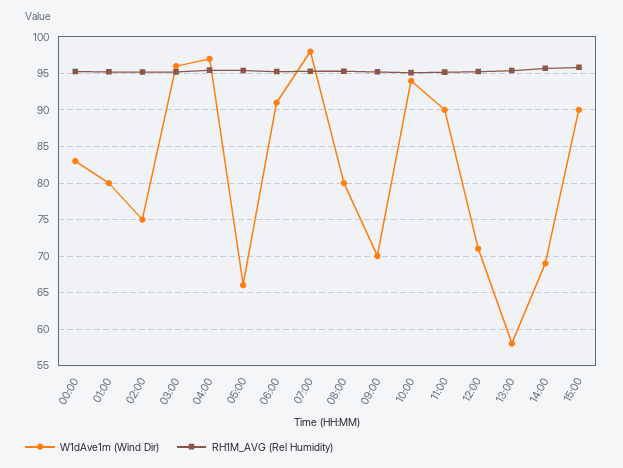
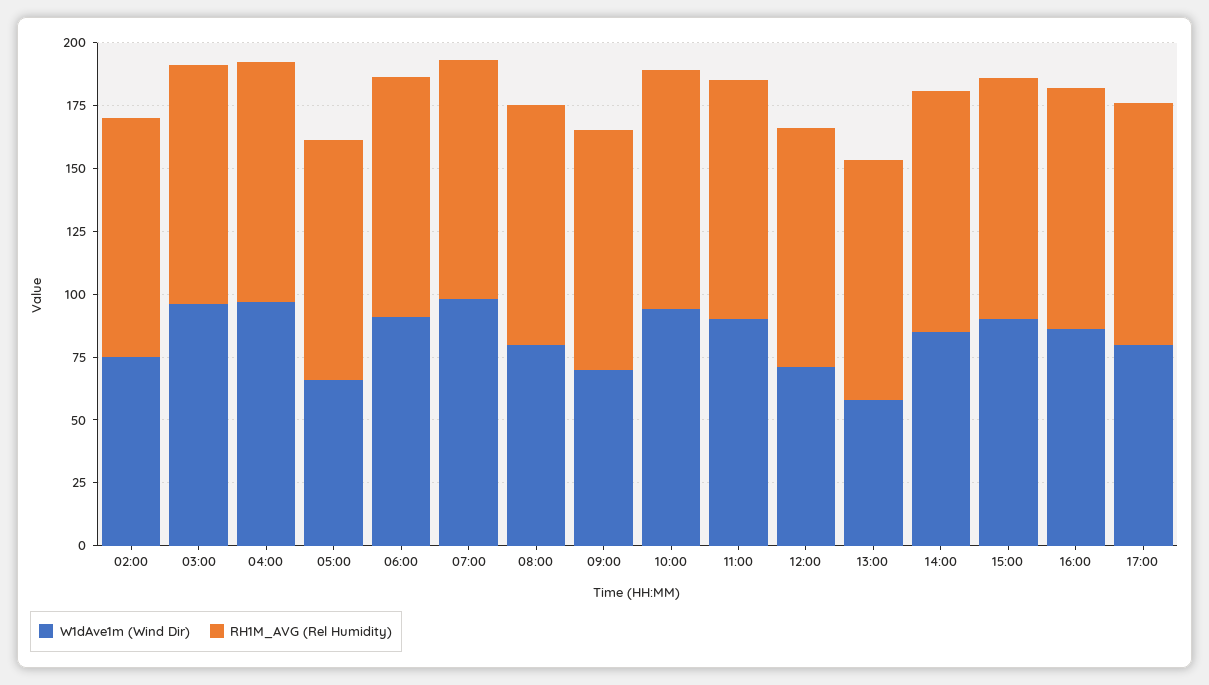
W1dAve1m (Wind Dir), 00:00: 83 -> none
RH1M_AVG (Rel Humidity), 00:00: 95 -> none
W1dAve1m (Wind Dir), 01:00: 80 -> none
RH1M_AVG (Rel Humidity), 01:00: 95 -> none
W1dAve1m (Wind Dir), 14:00: 69 -> 85
W1dAve1m (Wind Dir), 16:00: none -> 85
RH1M_AVG (Rel Humidity), 16:00: none -> 95
W1dAve1m (Wind Dir), 17:00: none -> 80
RH1M_AVG (Rel Humidity), 17:00: none -> 95

